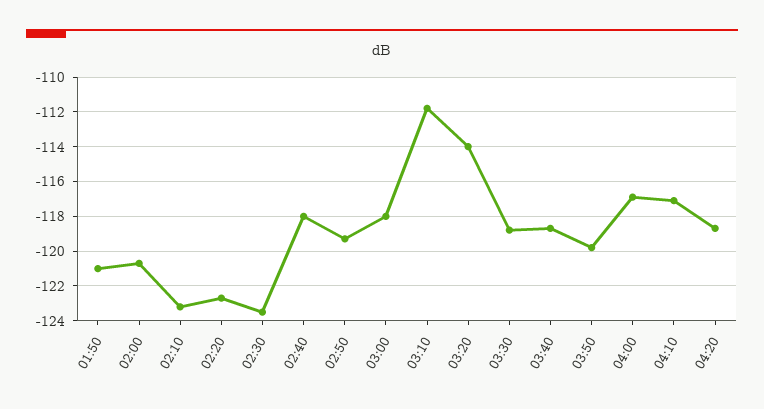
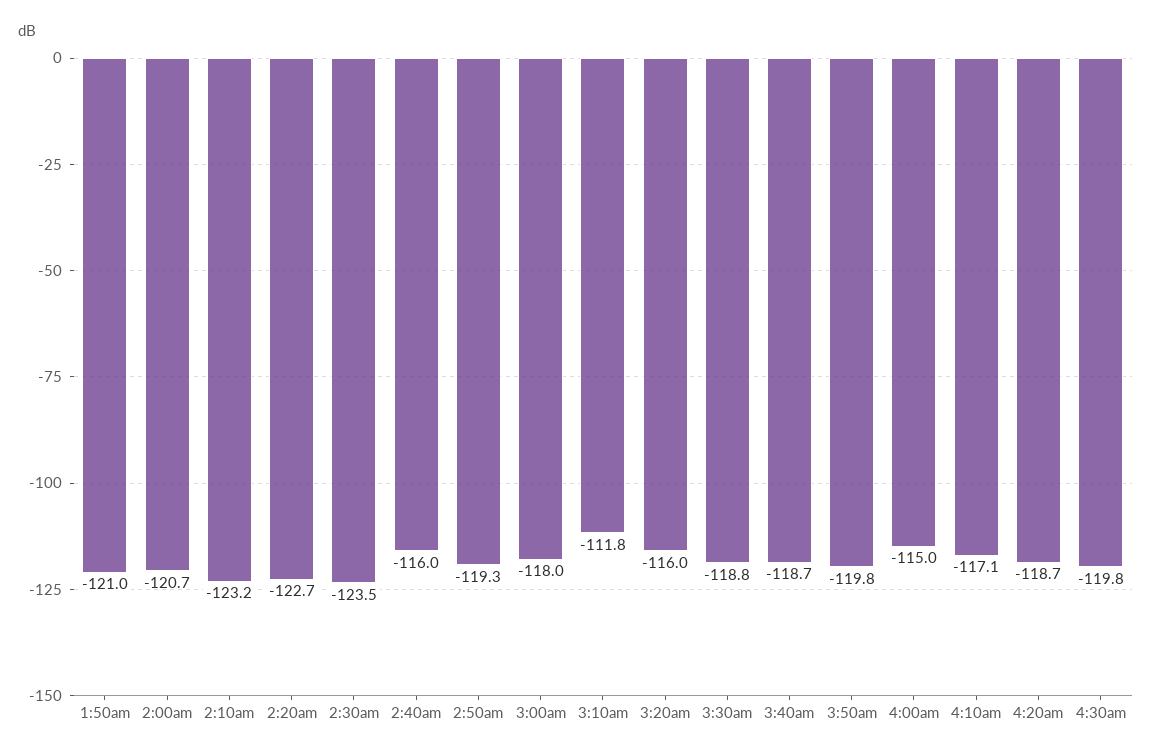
02:40: -118 -> -116
03:20: -114 -> -116
04:00: -117 -> -115
4:30am: none -> -119.8

